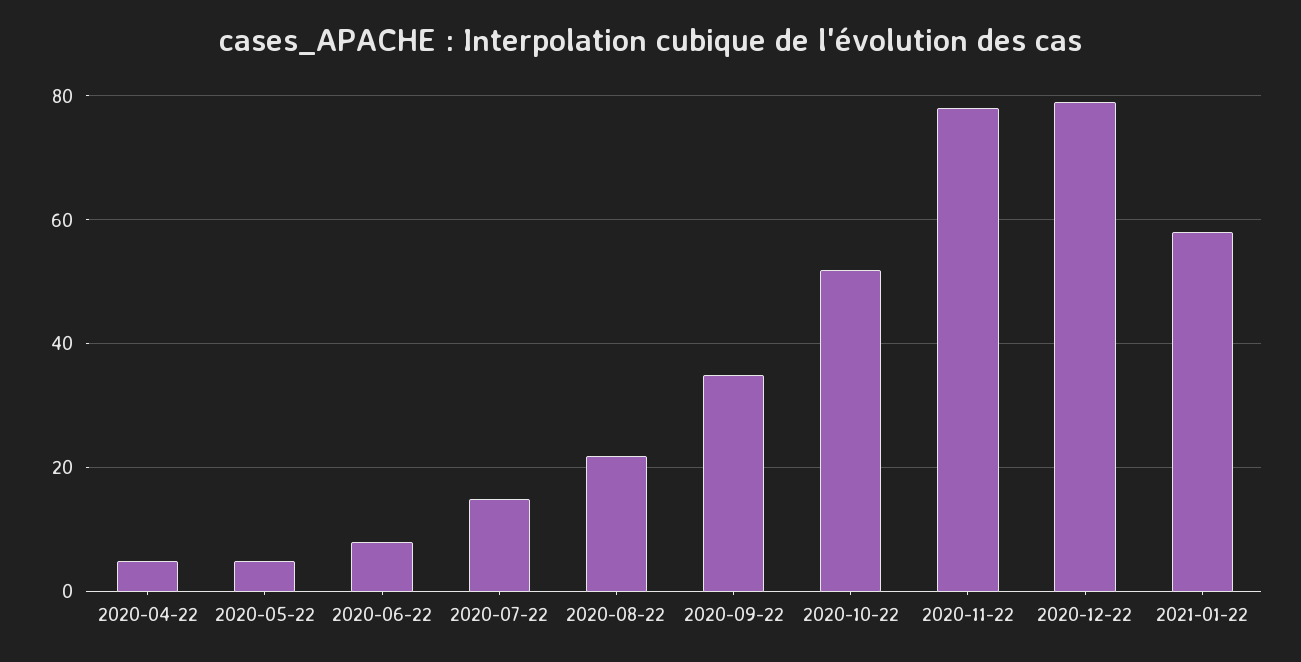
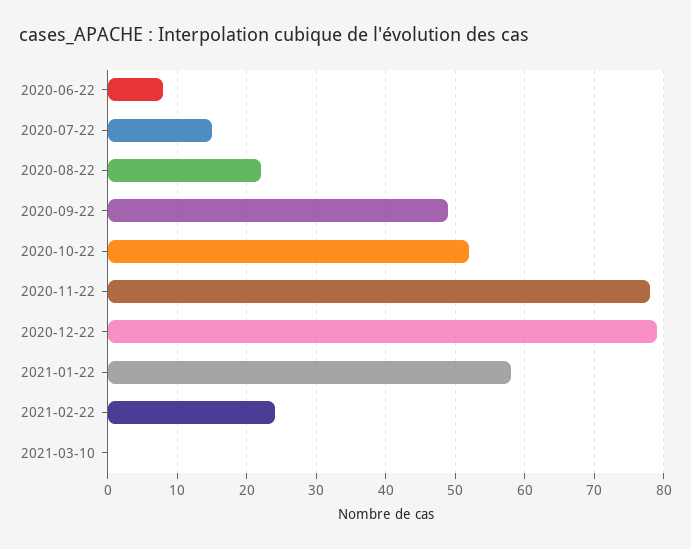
2020-04-22: 5 -> none
2020-05-22: 5 -> none
2020-09-22: 35 -> 49
2021-02-22: none -> 24
2021-03-10: none -> 0

